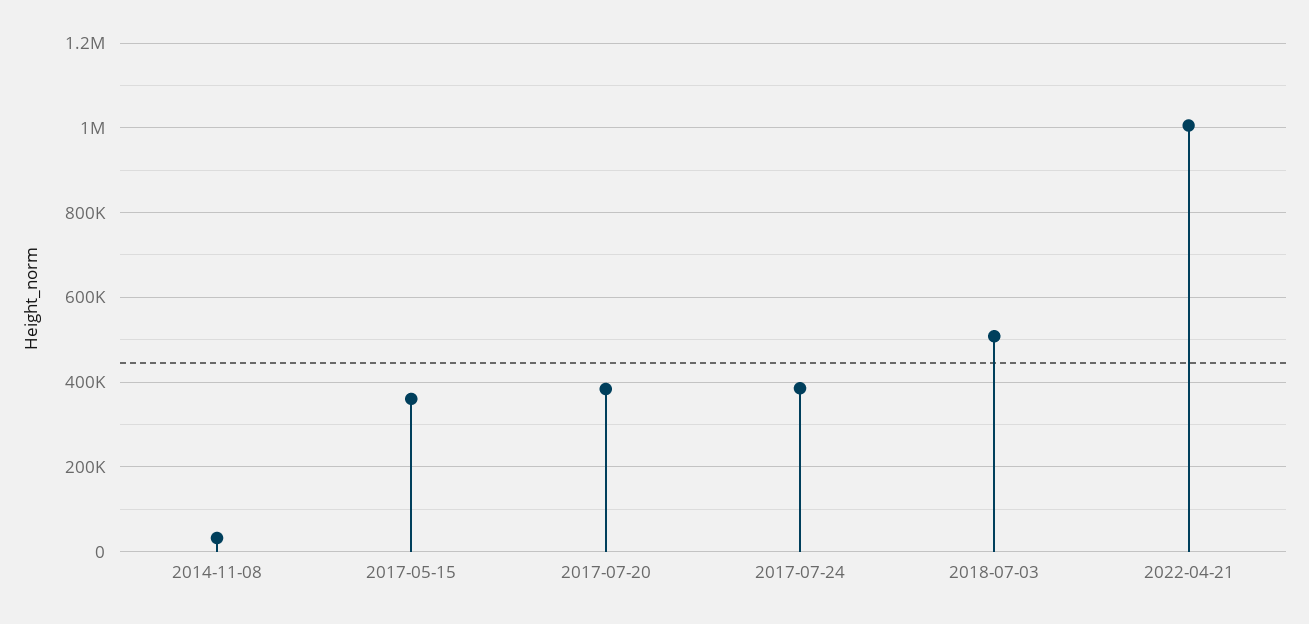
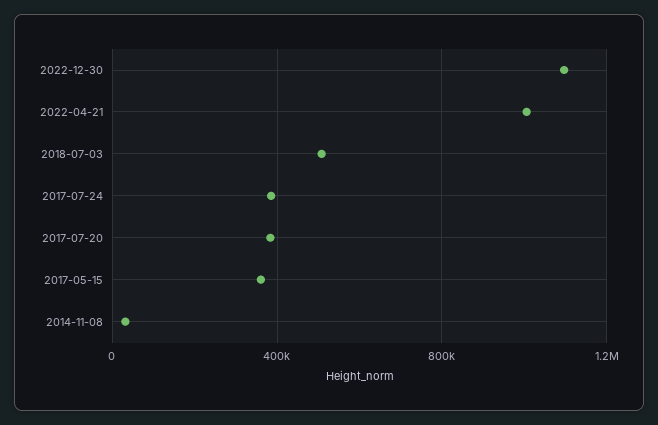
2022-12-30: none -> 1100000

